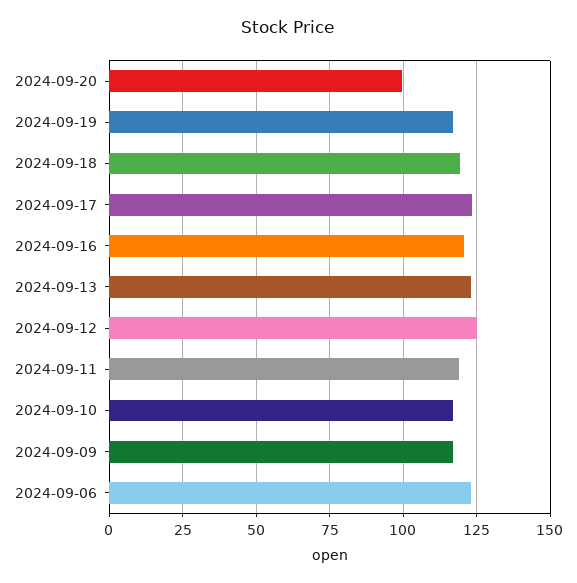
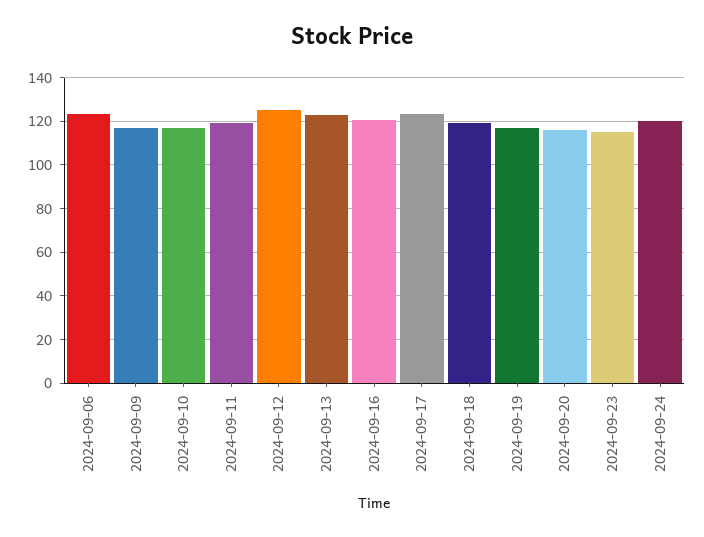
2024-09-20: 100 -> 115
2024-09-23: none -> 115
2024-09-24: none -> 120

